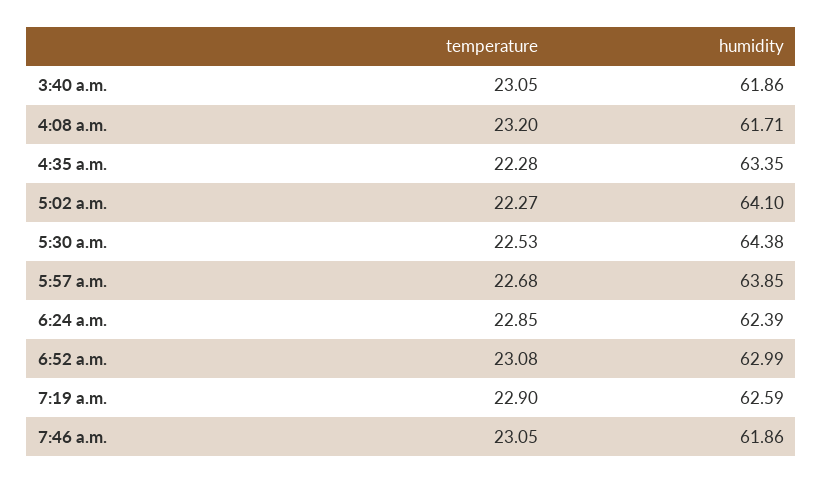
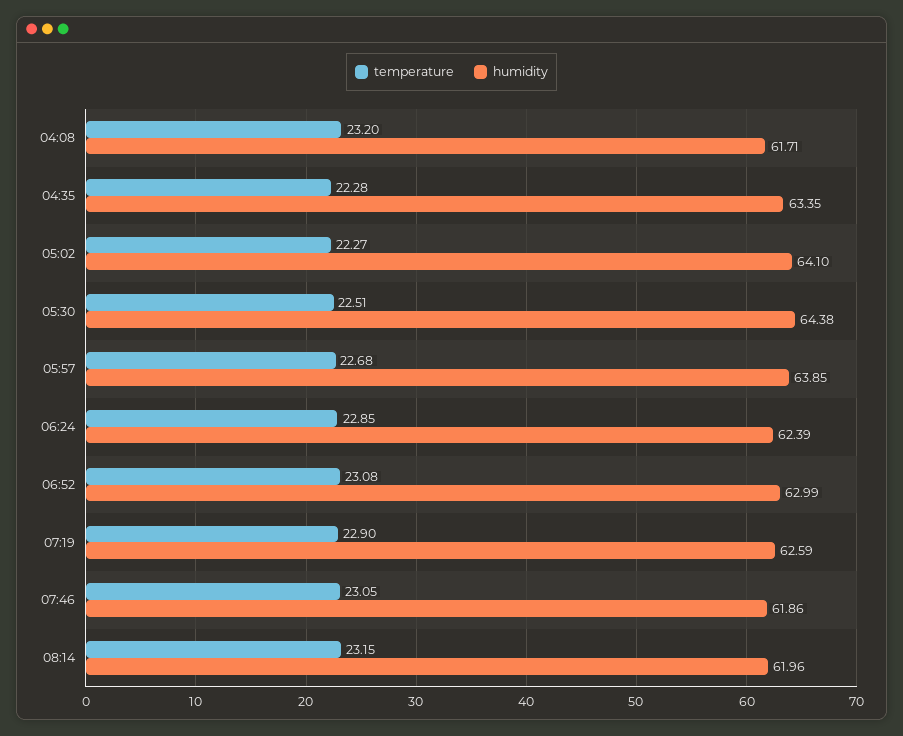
temperature, 3:40 a.m.: 23.05 -> none
humidity, 3:40 a.m.: 61.86 -> none
temperature, 5:30 a.m.: 22.53 -> 22.51
temperature, 08:14: none -> 23.15
humidity, 08:14: none -> 61.96

